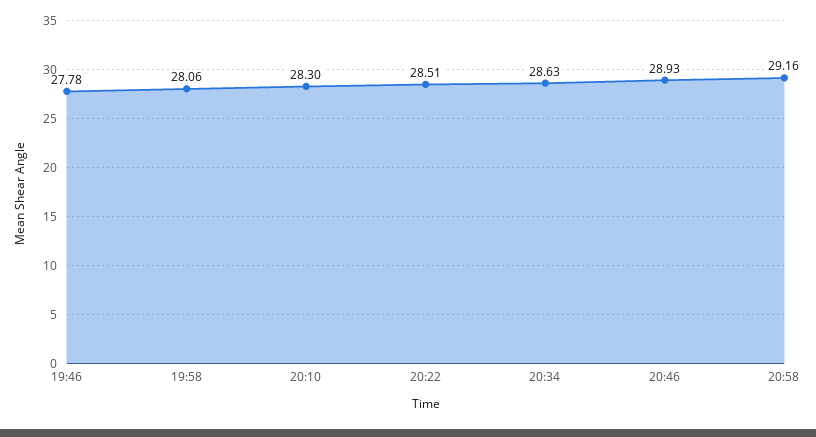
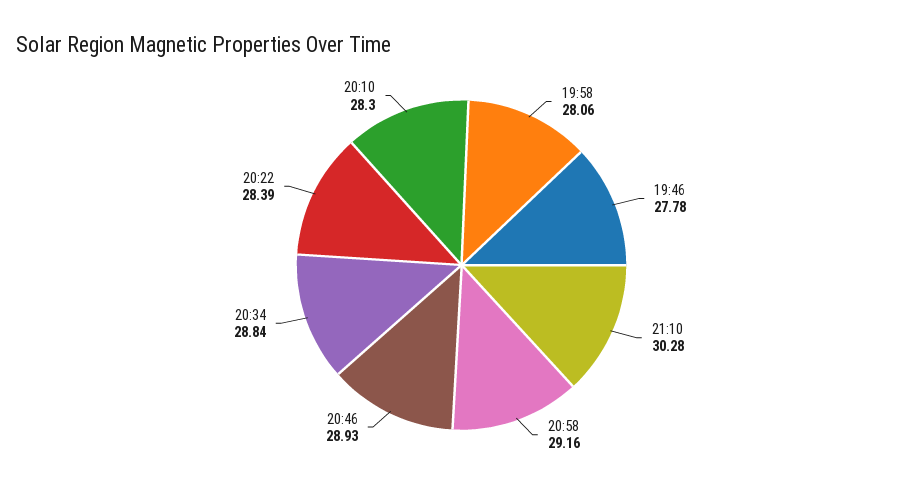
20:22: 28.51 -> 28.39
20:34: 28.63 -> 28.84
21:10: none -> 30.28

